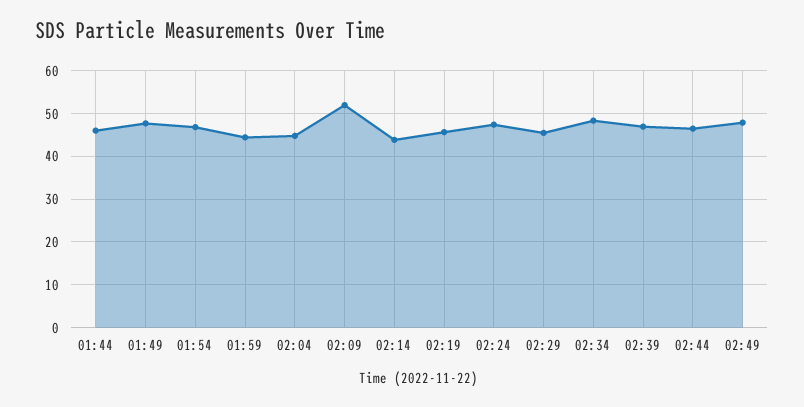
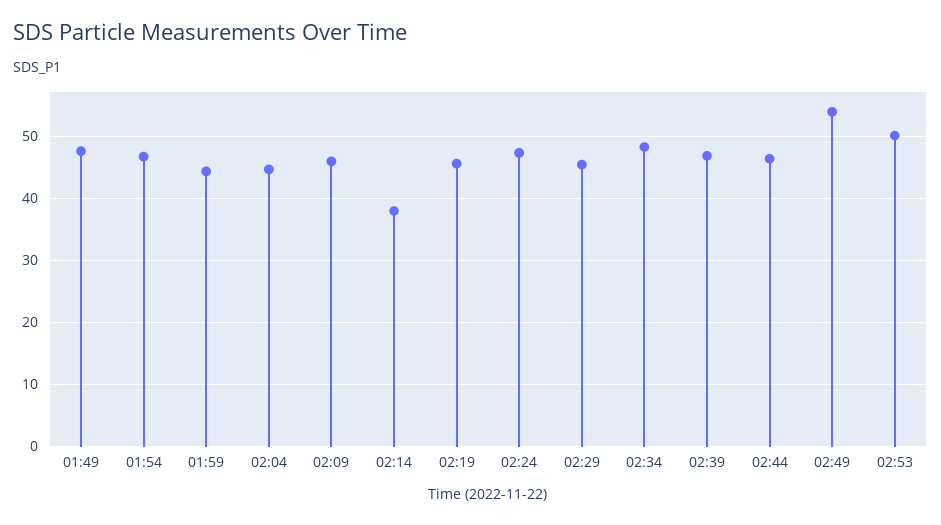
01:44: 46 -> none
02:09: 52 -> 46
02:14: 44 -> 38
02:49: 48 -> 54
02:53: none -> 50

